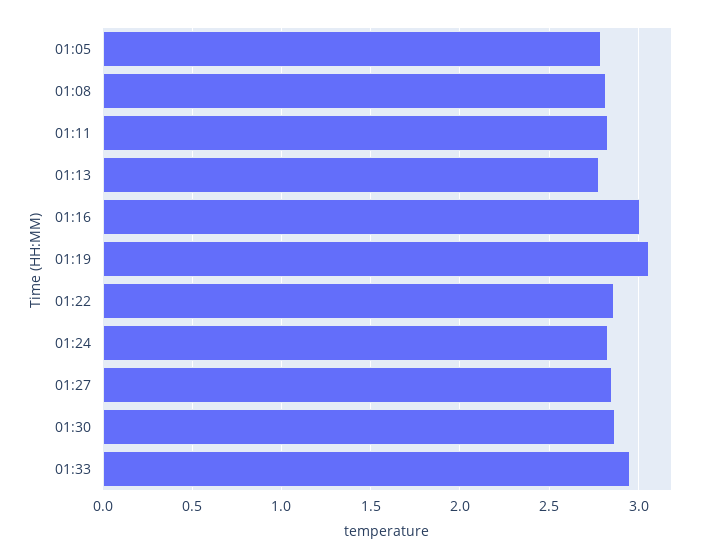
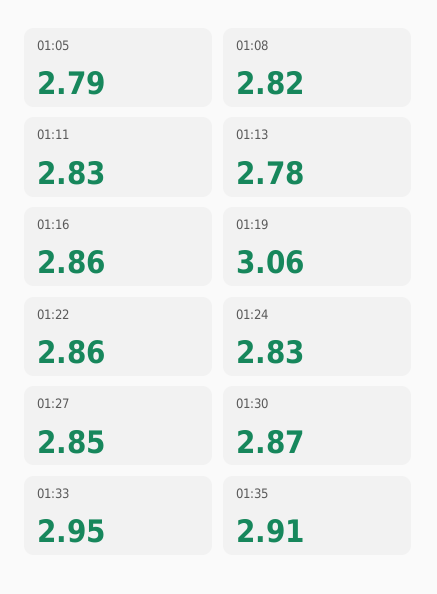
01:16: 3 -> 2.86
01:35: none -> 2.91

